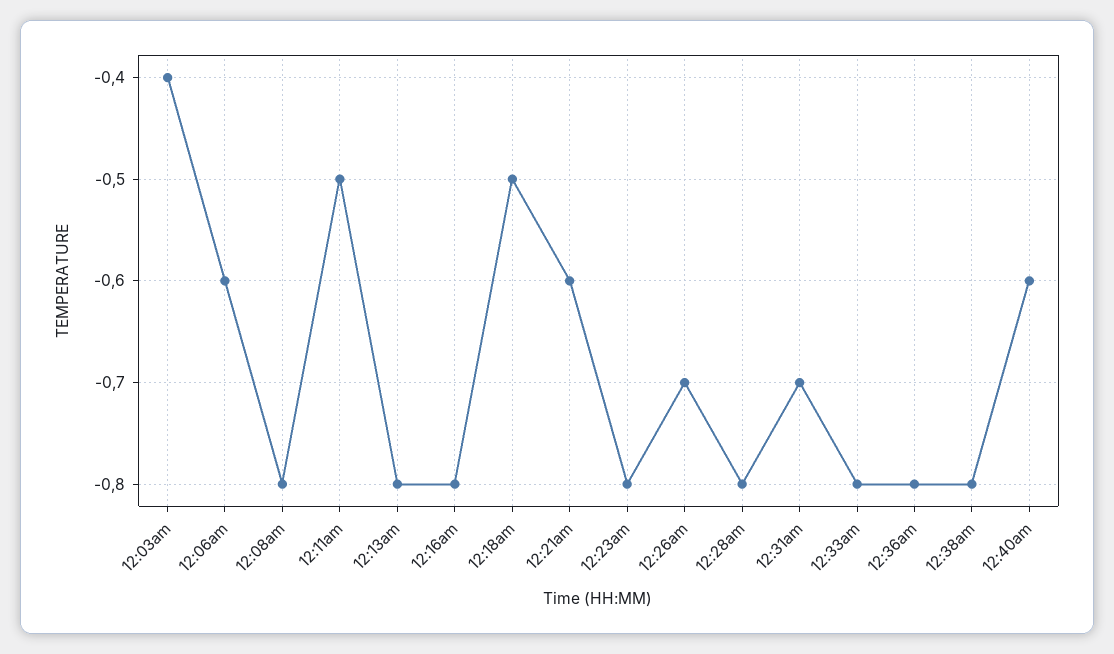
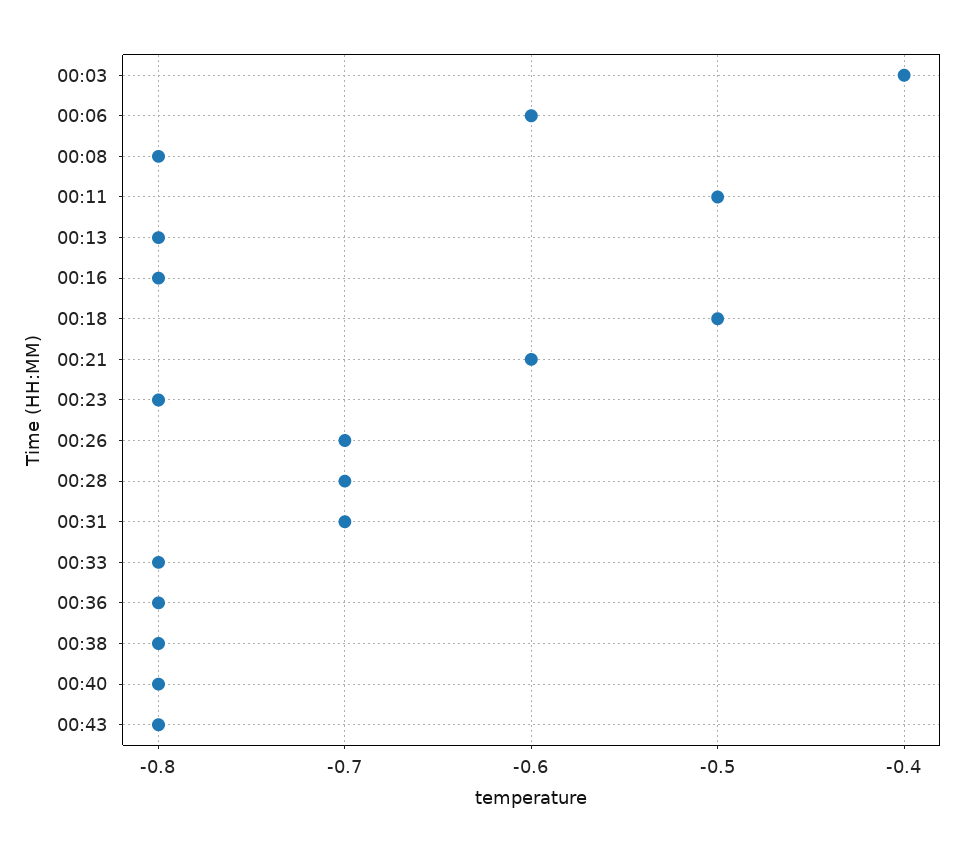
12:28am: -0.8 -> -0.7
12:40am: -0.6 -> -0.8
00:43: none -> -0.8

